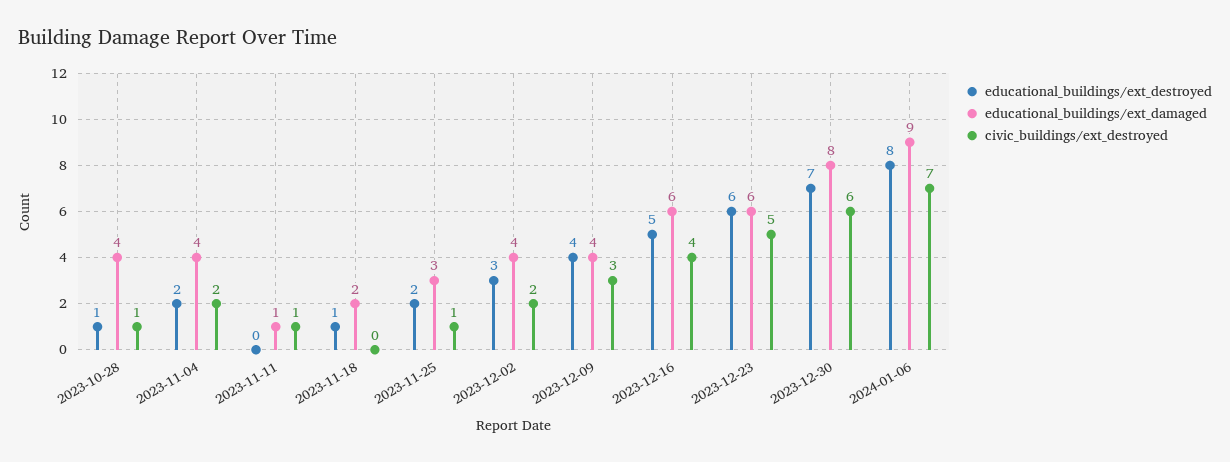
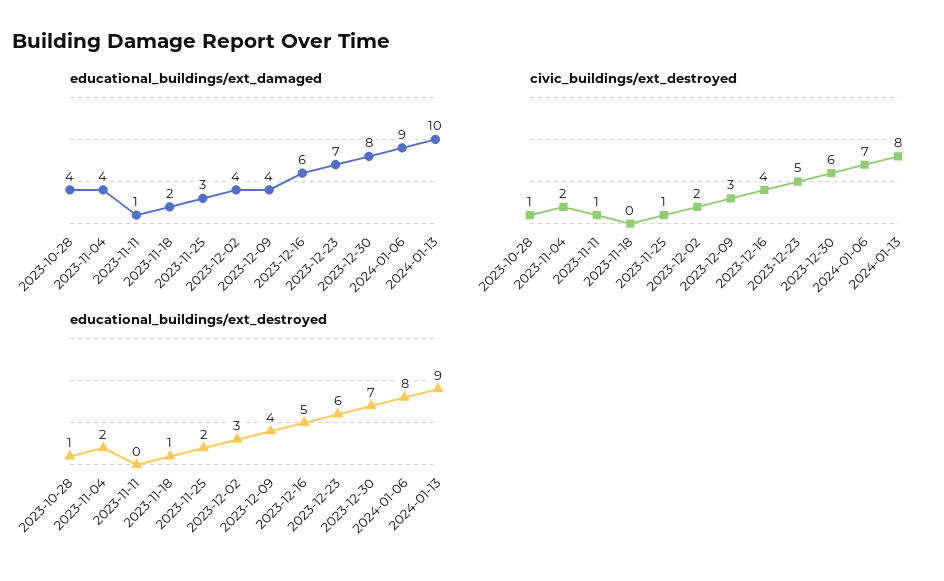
educational_buildings/ext_damaged, 2023-12-23: 6 -> 7
educational_buildings/ext_damaged, 2024-01-13: none -> 10
civic_buildings/ext_destroyed, 2024-01-13: none -> 8
educational_buildings/ext_destroyed, 2024-01-13: none -> 9

